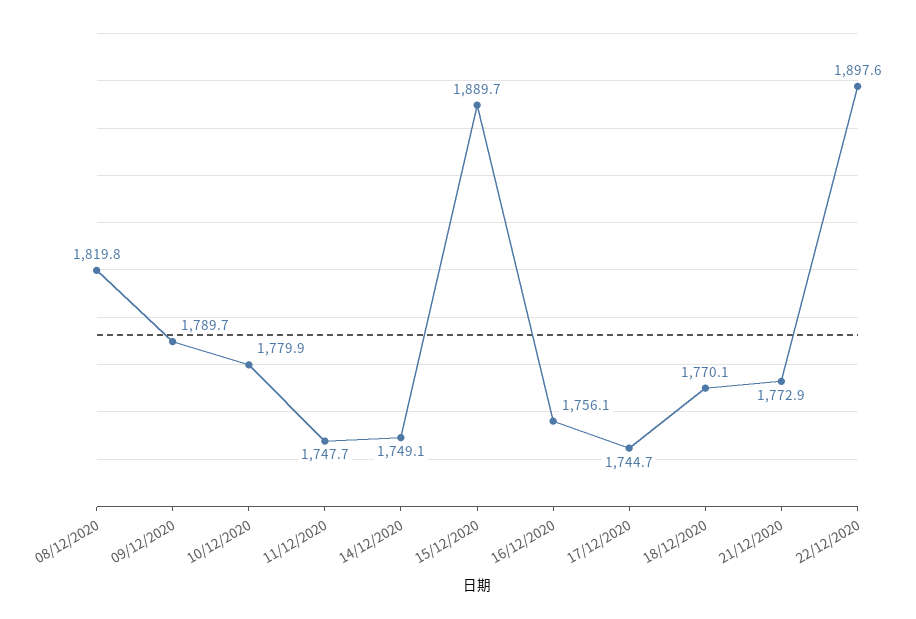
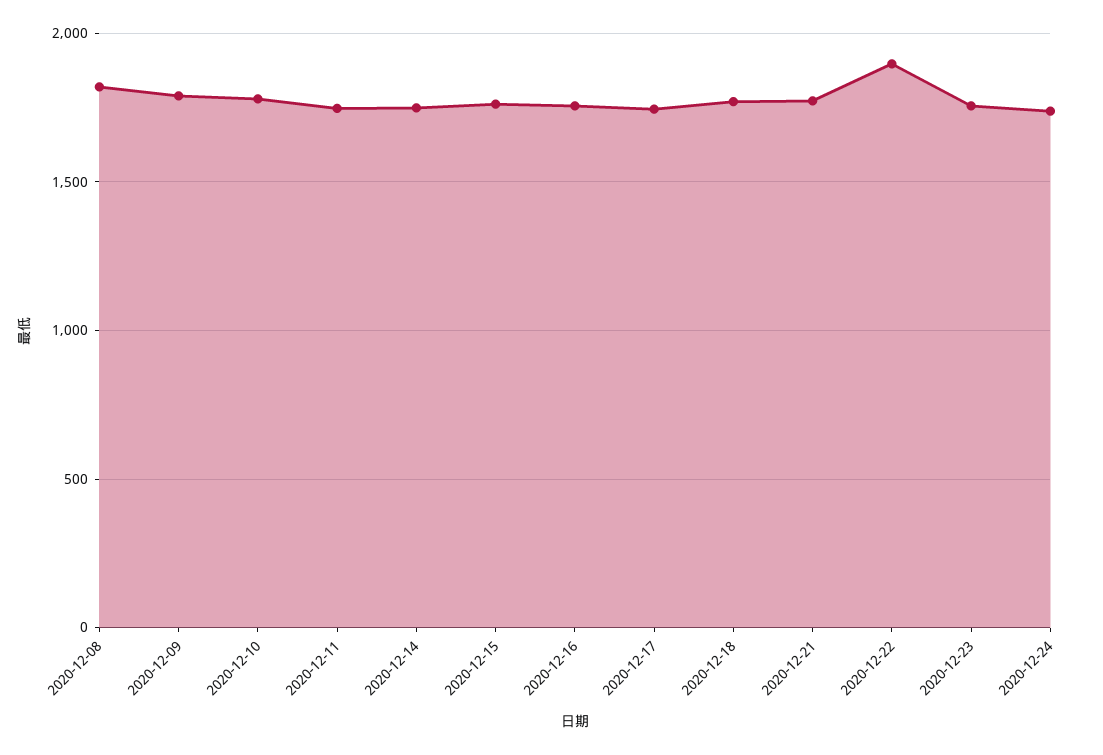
15/12/2020: 1889.7 -> 1750
2020-12-23: none -> 1750
2020-12-24: none -> 1750

